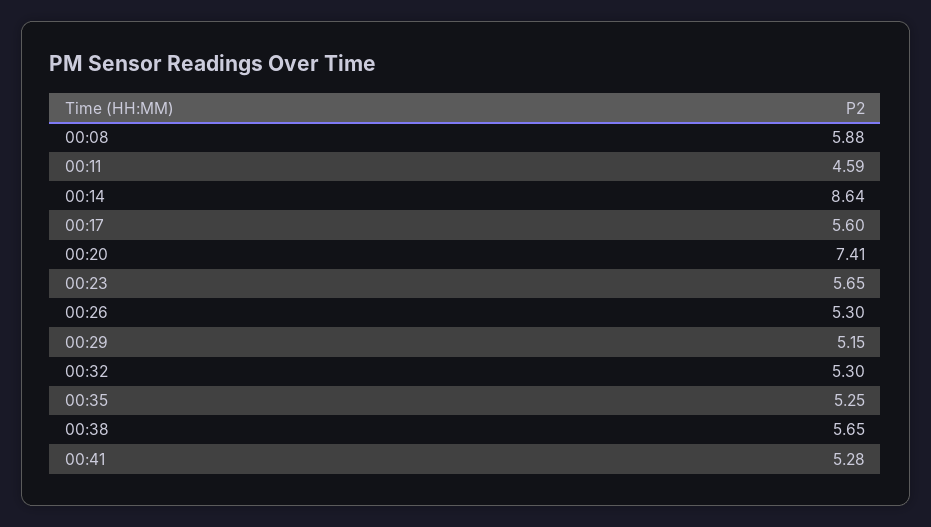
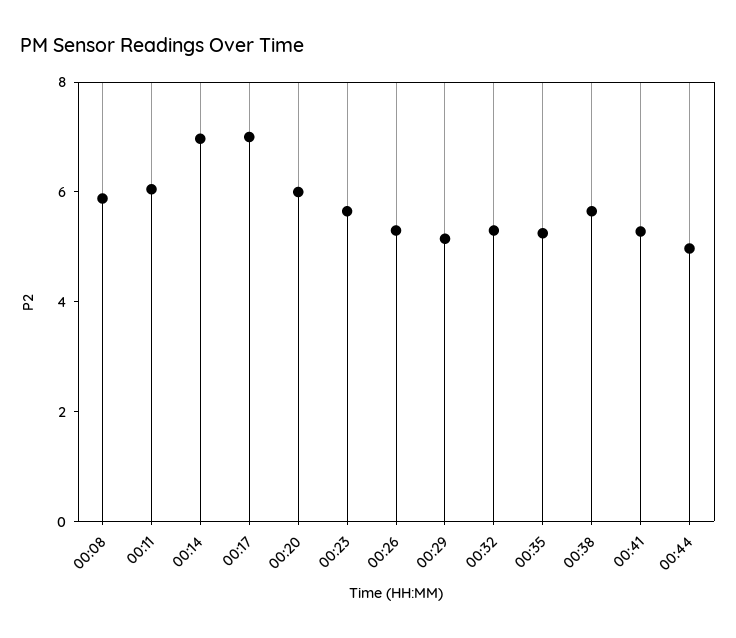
00:11: 4.59 -> 6
00:14: 8.64 -> 7
00:17: 5.6 -> 7
00:20: 7.41 -> 6
00:44: none -> 5

